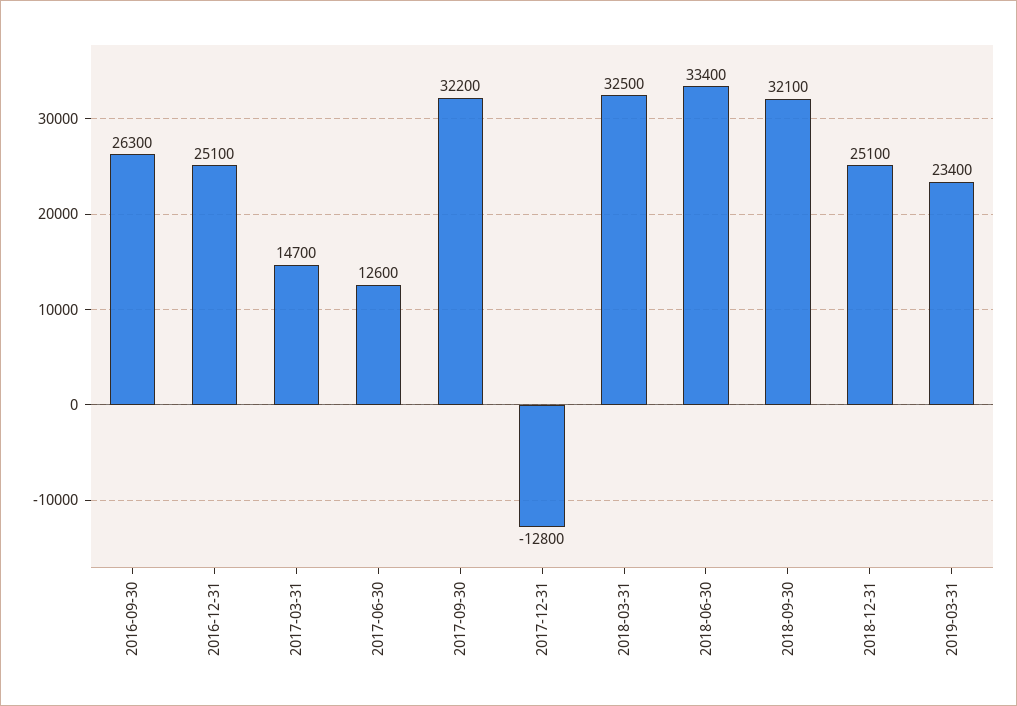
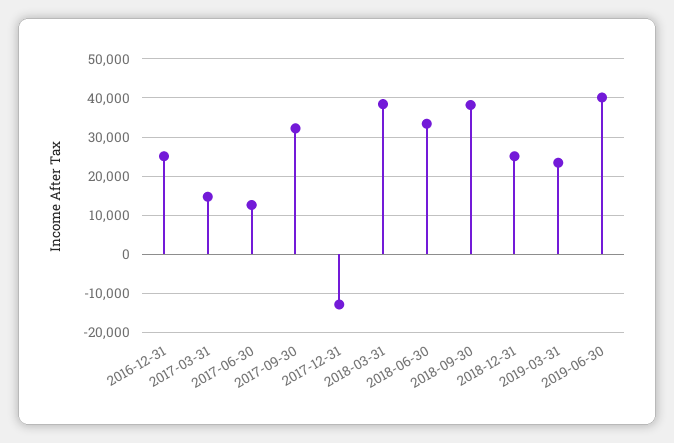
2016-09-30: 26300 -> none
2018-03-31: 32500 -> 38000
2018-09-30: 32100 -> 38000
2019-06-30: none -> 40000

